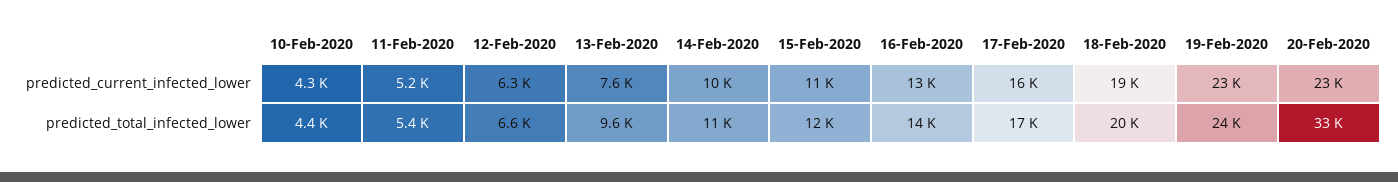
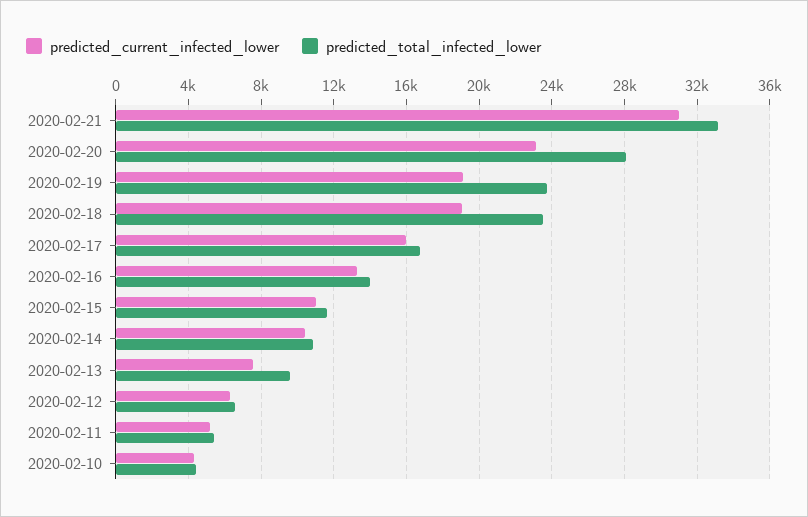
predicted_current_infected_lower, 19-Feb-2020: 23000 -> 19000
predicted_total_infected_lower, 18-Feb-2020: 20000 -> 23500
predicted_total_infected_lower, 20-Feb-2020: 33000 -> 28000
predicted_current_infected_lower, 2020-02-21: none -> 31000
predicted_total_infected_lower, 2020-02-21: none -> 33000

